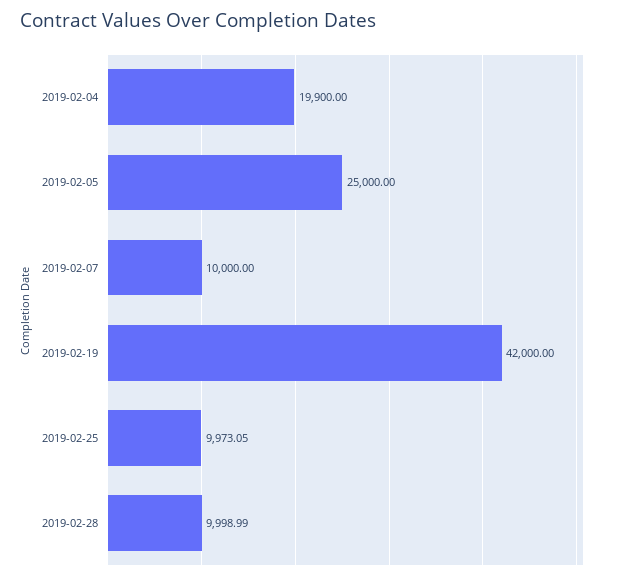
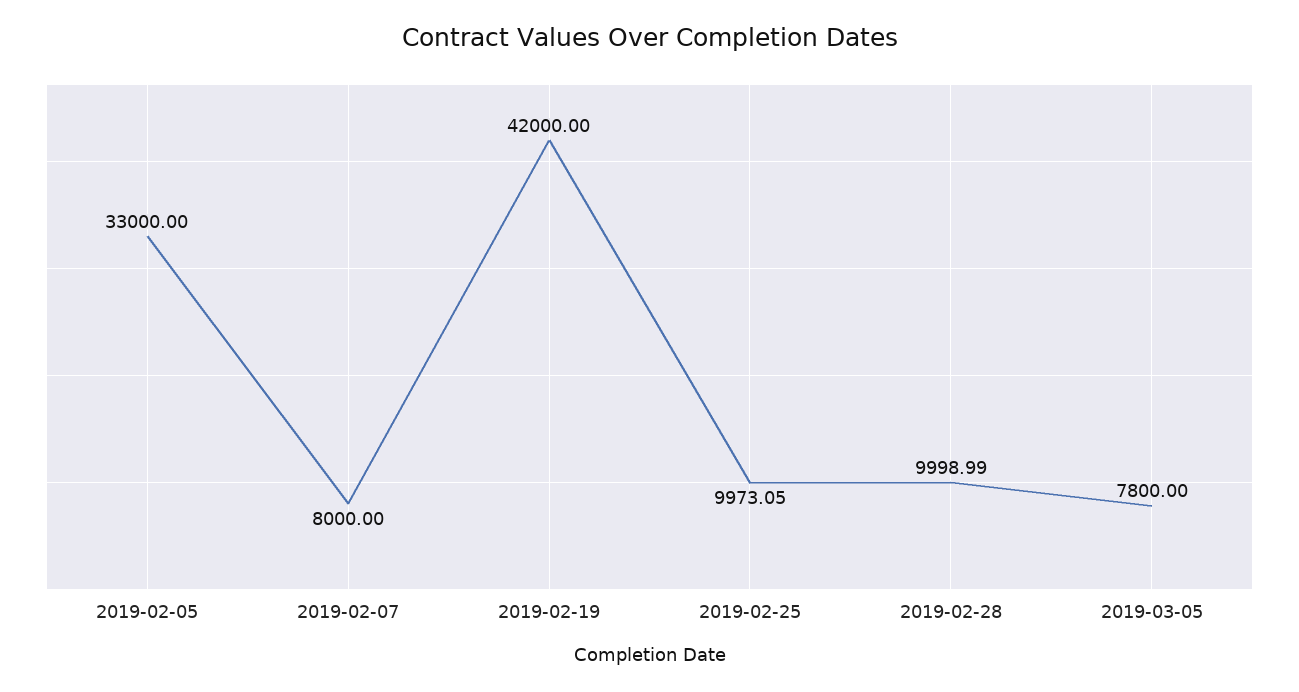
2019-02-04: 19900 -> none
2019-02-05: 25000 -> 33000
2019-02-07: 10000 -> 8000
2019-03-05: none -> 7800

